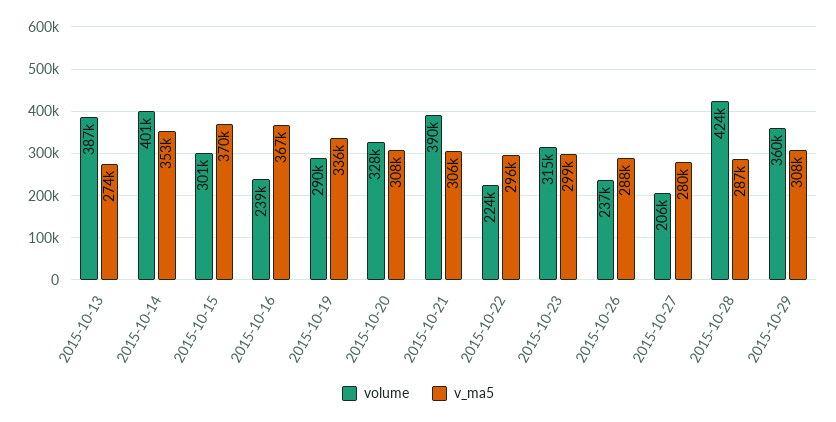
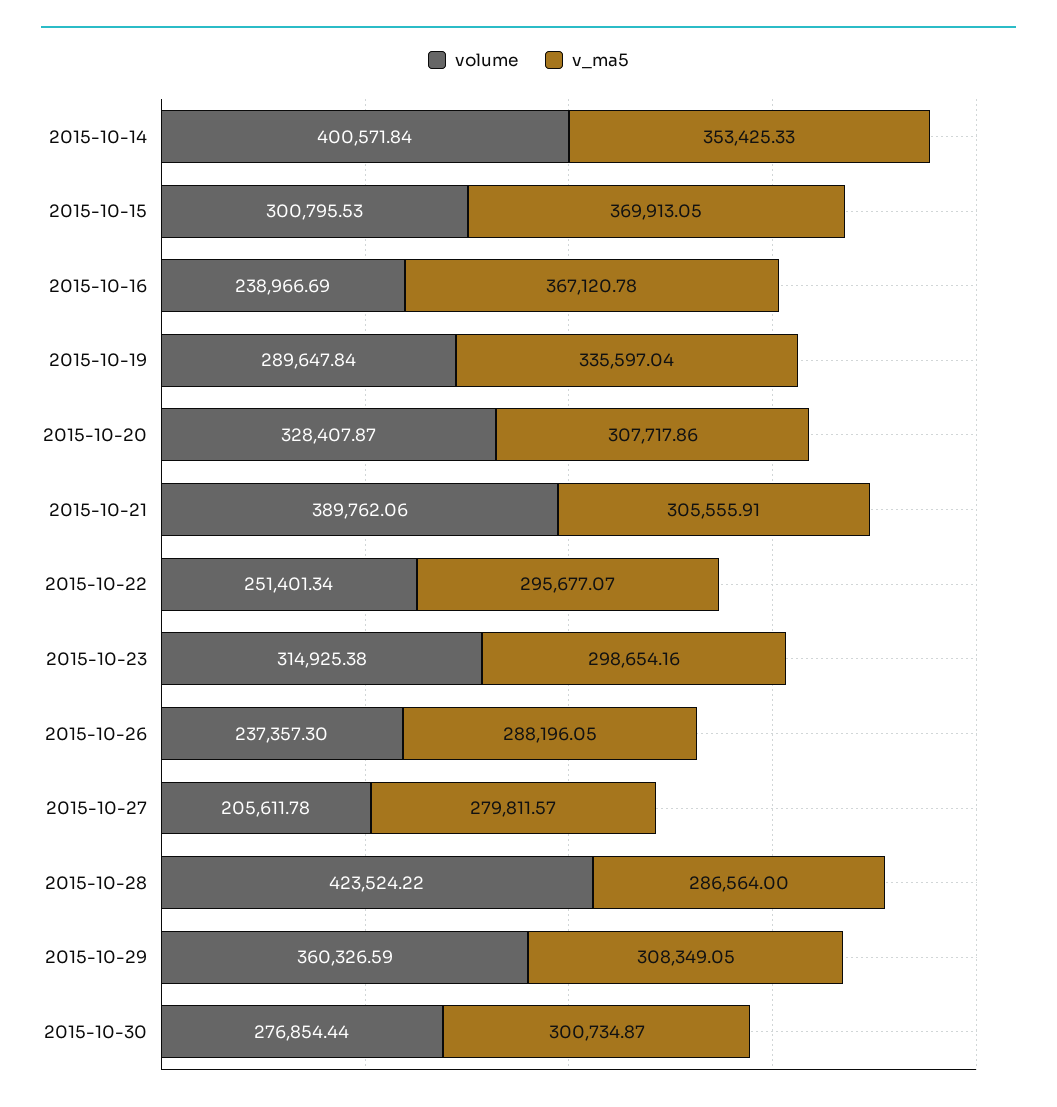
volume, 2015-10-13: 387000 -> none
v_ma5, 2015-10-13: 274000 -> none
volume, 2015-10-22: 224000 -> 251401.34
volume, 2015-10-30: none -> 276854.44
v_ma5, 2015-10-30: none -> 300734.87

